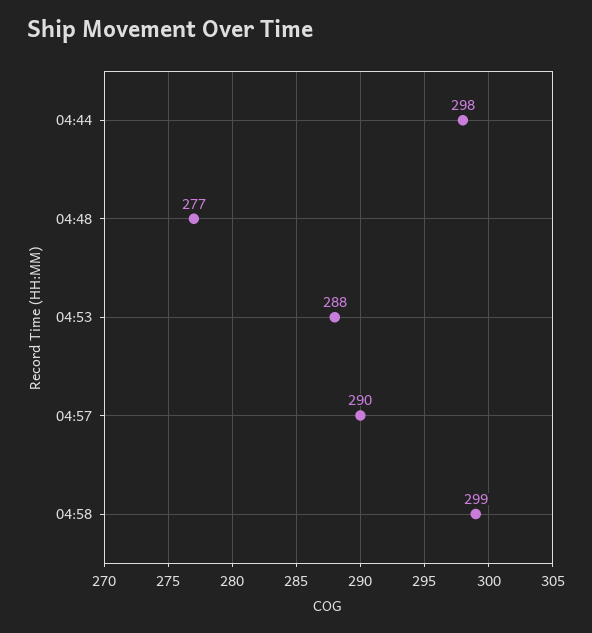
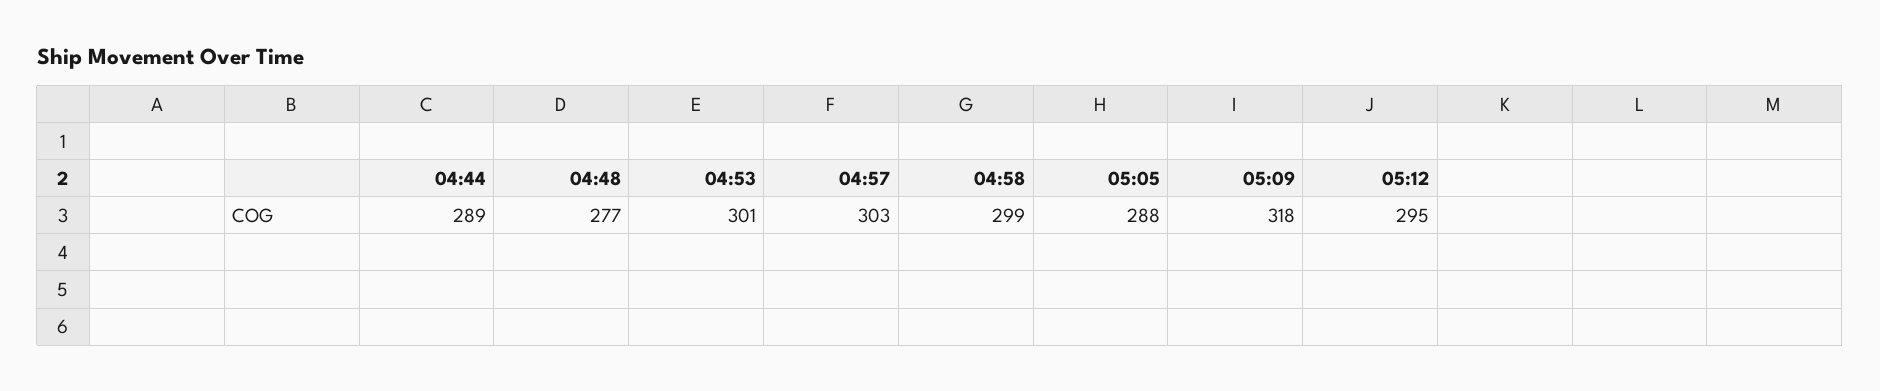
04:44: 298 -> 289
04:53: 288 -> 301
04:57: 290 -> 303
05:05: none -> 288
05:09: none -> 318
05:12: none -> 295

